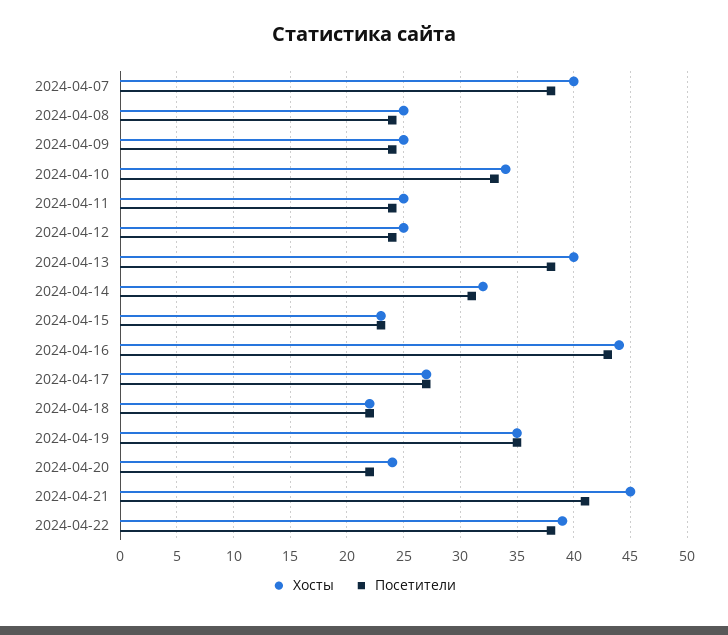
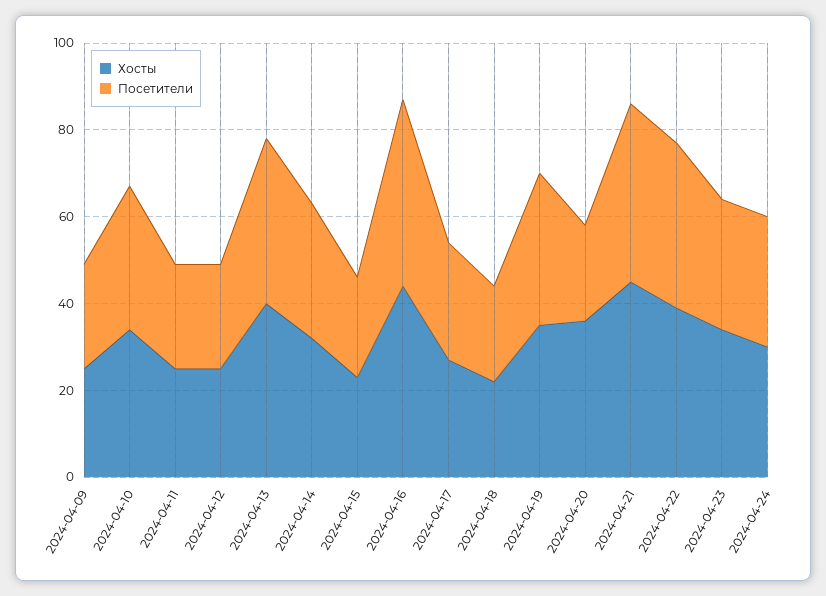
Хосты, 2024-04-07: 40 -> none
Посетители, 2024-04-07: 38 -> none
Хосты, 2024-04-08: 25 -> none
Посетители, 2024-04-08: 24 -> none
Хосты, 2024-04-20: 24 -> 35
Хосты, 2024-04-23: none -> 35
Посетители, 2024-04-23: none -> 30
Хосты, 2024-04-24: none -> 30
Посетители, 2024-04-24: none -> 30

